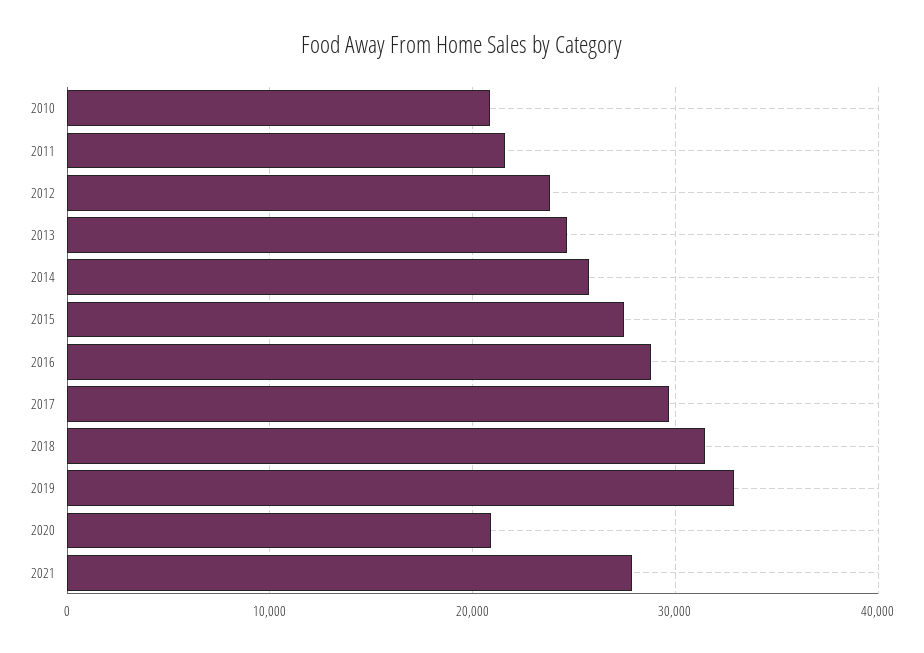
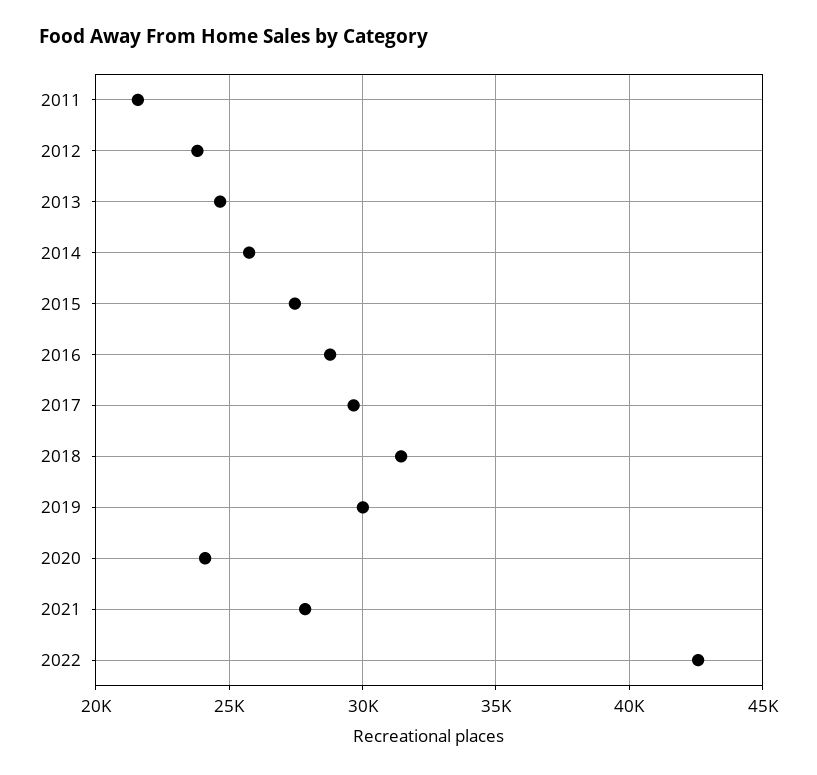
2010: 21000 -> none
2019: 33000 -> 30000
2020: 21000 -> 24000
2022: none -> 42500

